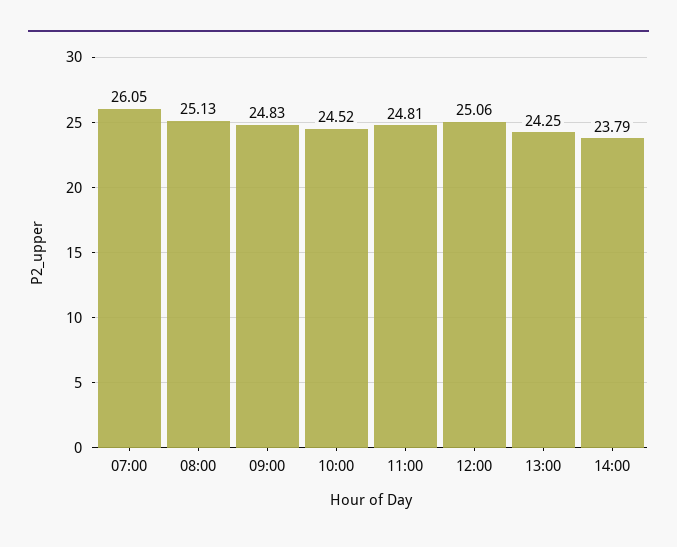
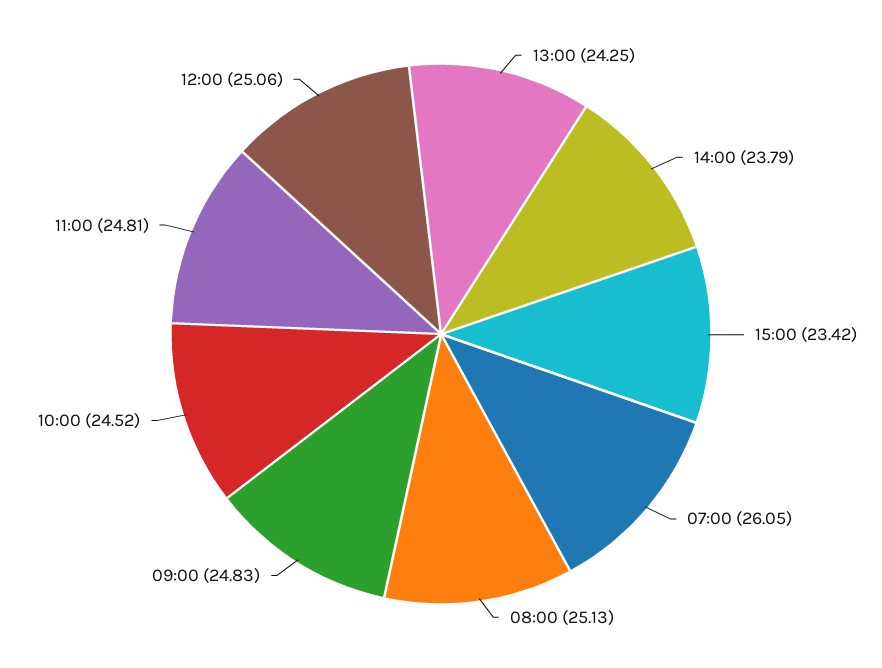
15:00: none -> 23.42

